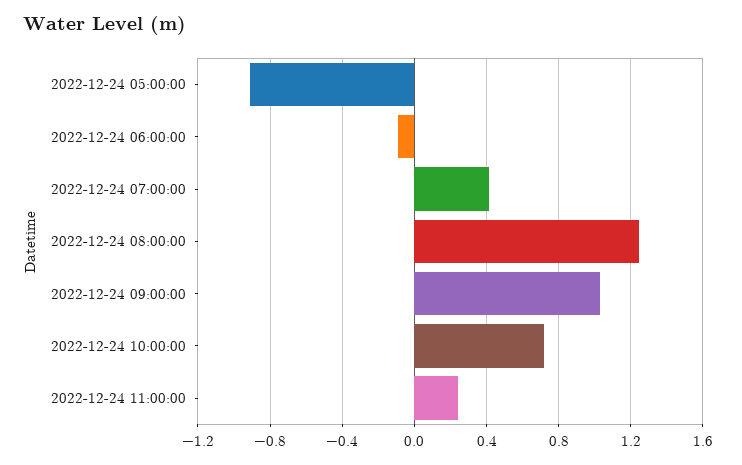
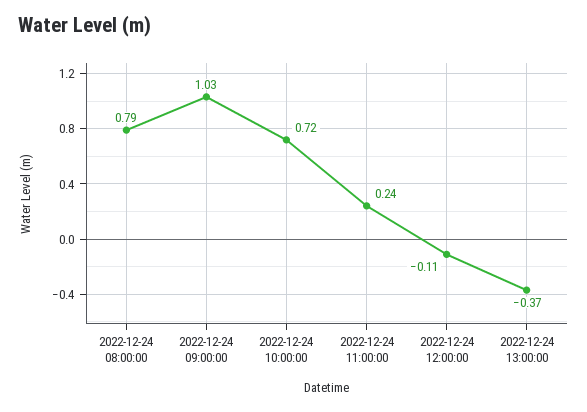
2022-12-24 05:00:00: -0.9 -> none
2022-12-24 06:00:00: -0.1 -> none
2022-12-24 07:00:00: 0.4 -> none
2022-12-24 08:00:00: 1.25 -> 0.79
2022-12-24 12:00:00: none -> -0.11
2022-12-24 13:00:00: none -> -0.37

